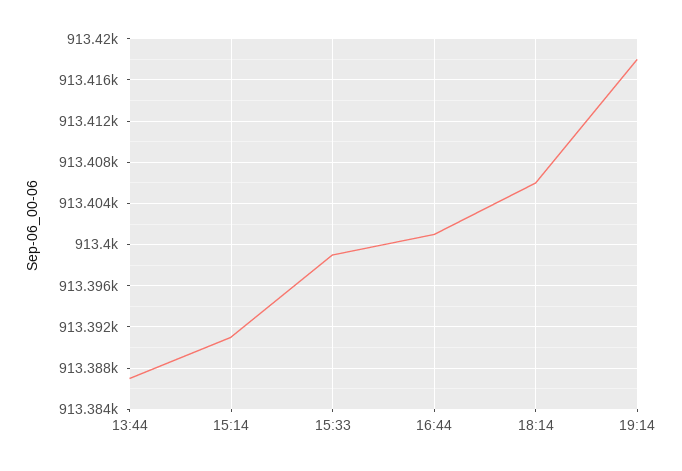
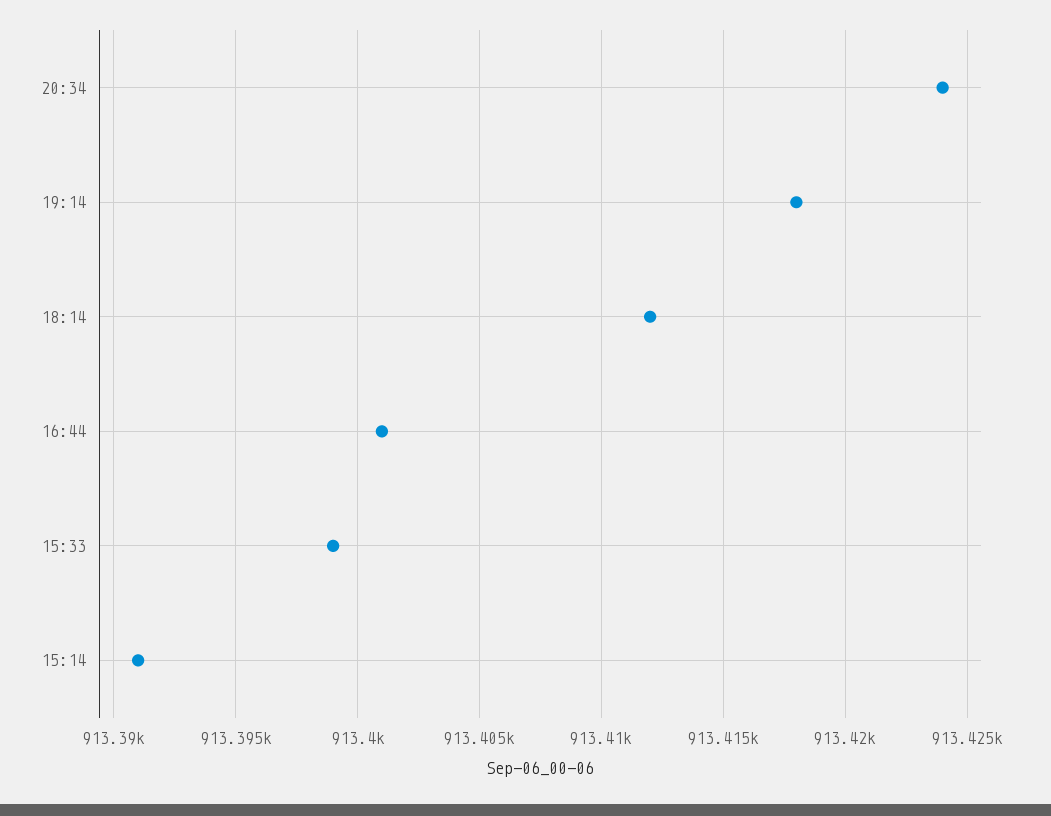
13:44: 913387 -> none
18:14: 913406 -> 913412
20:34: none -> 913424

